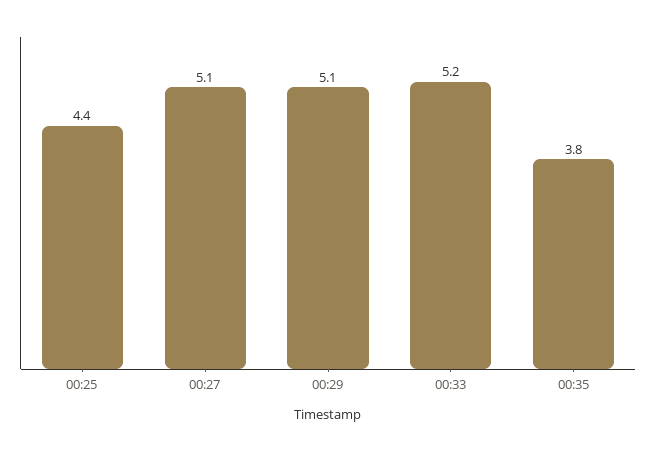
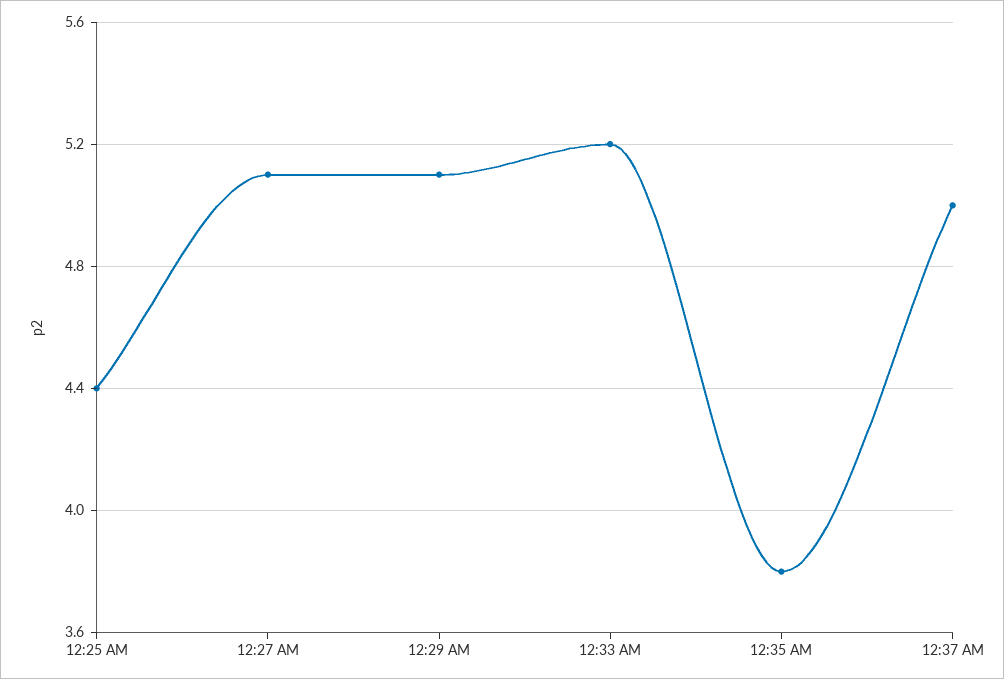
12:37 AM: none -> 5

